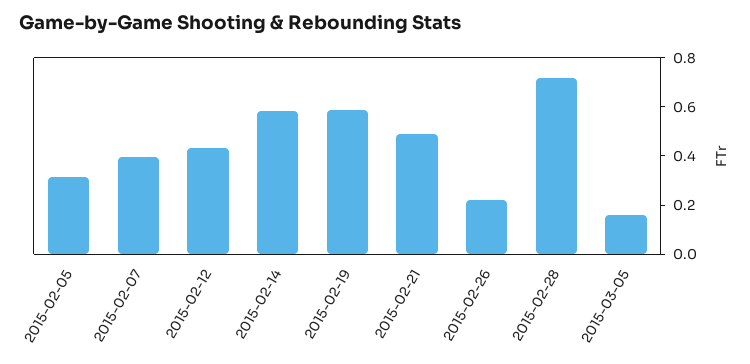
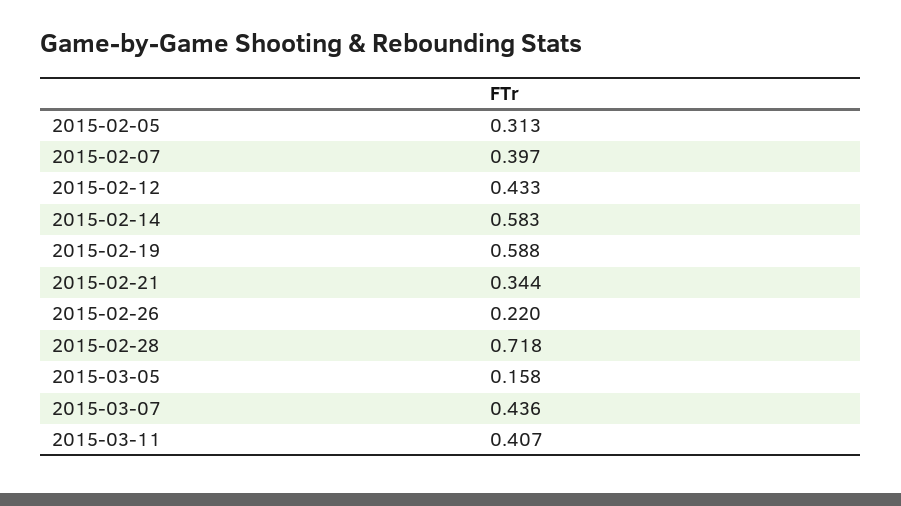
2015-02-21: 0.5 -> 0.344
2015-03-07: none -> 0.436
2015-03-11: none -> 0.407

